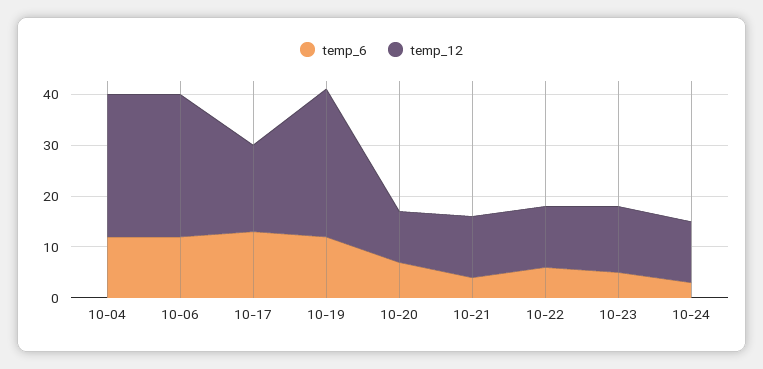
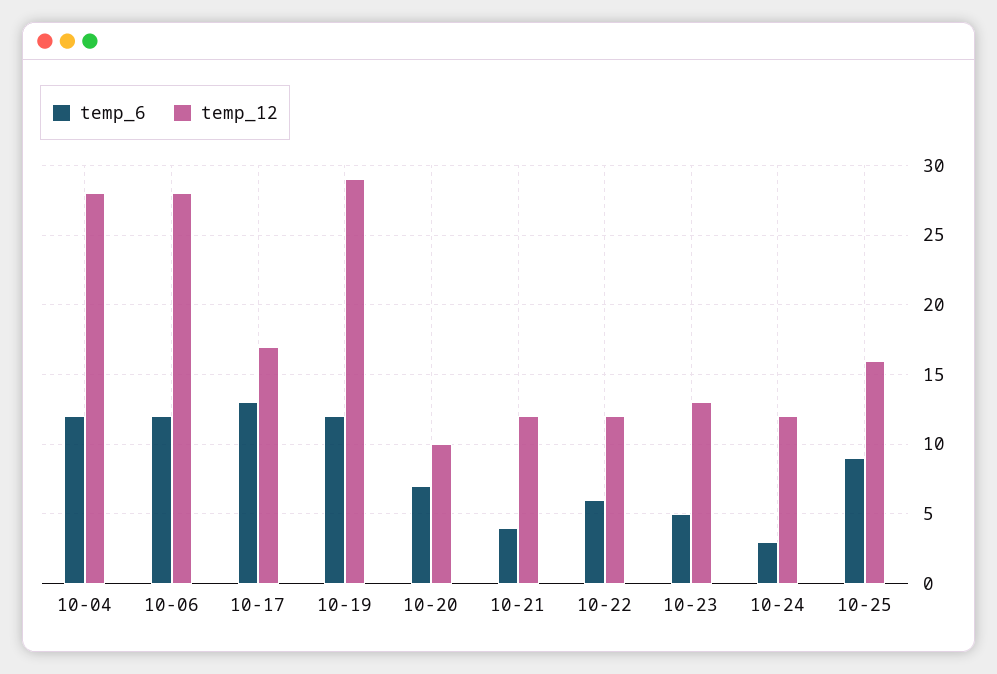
temp_6, 10-25: none -> 9
temp_12, 10-25: none -> 16

